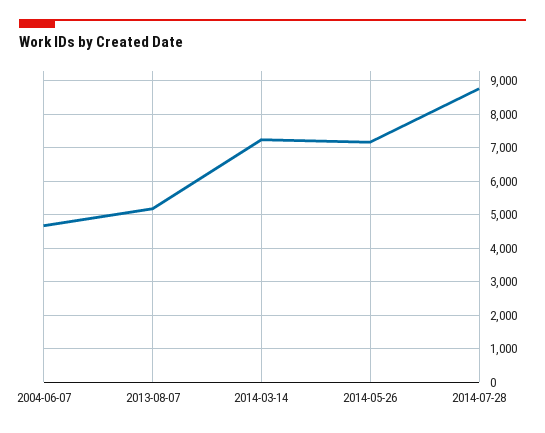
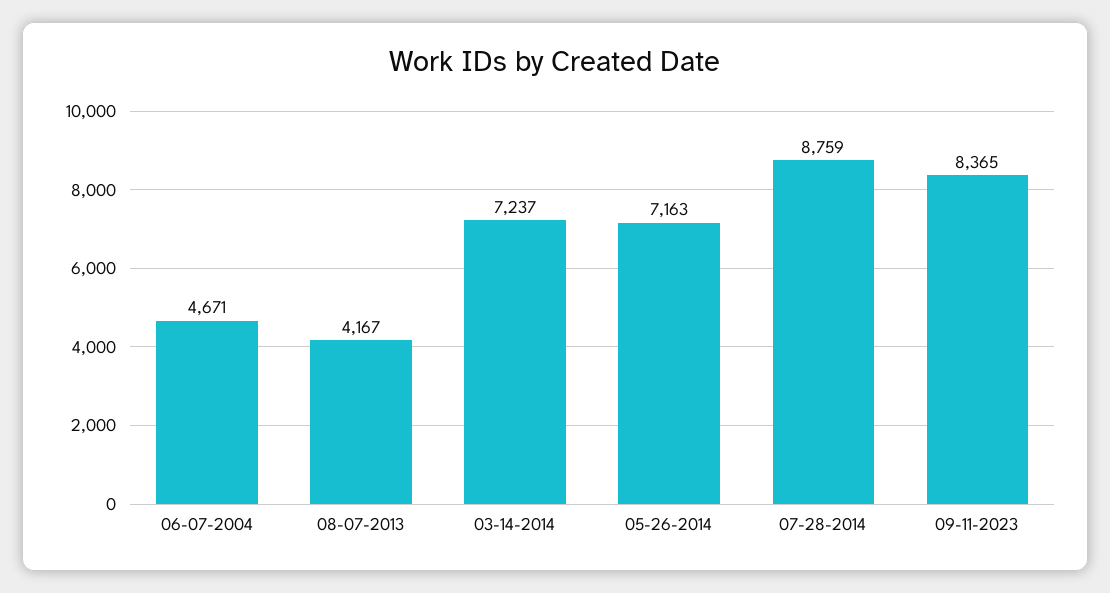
2013-08-07: 5200 -> 4167
09-11-2023: none -> 8365

